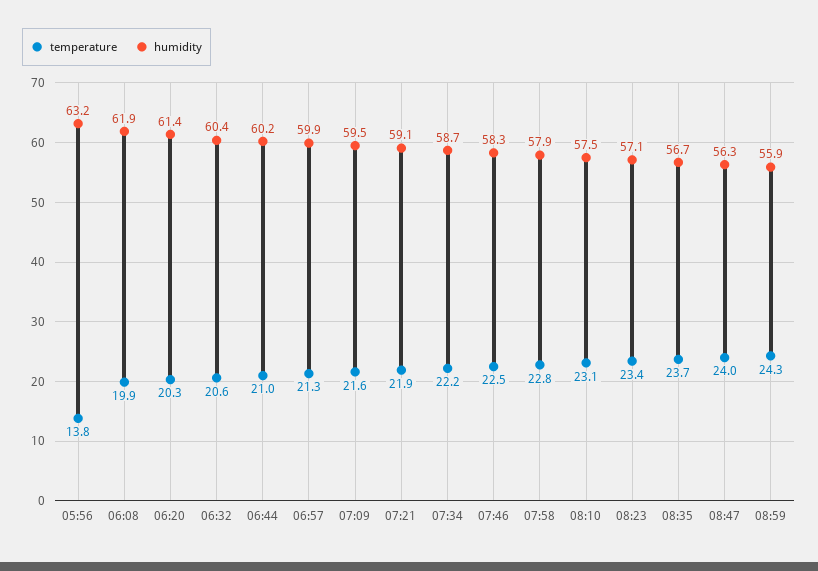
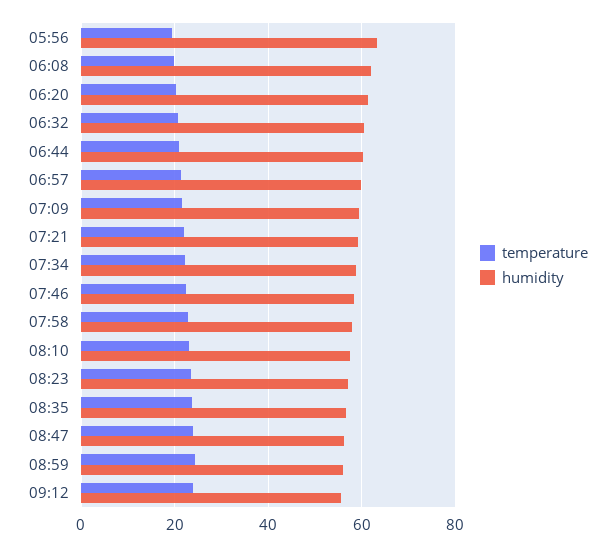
temperature, 05:56: 13.8 -> 20
temperature, 09:12: none -> 24
humidity, 09:12: none -> 56

